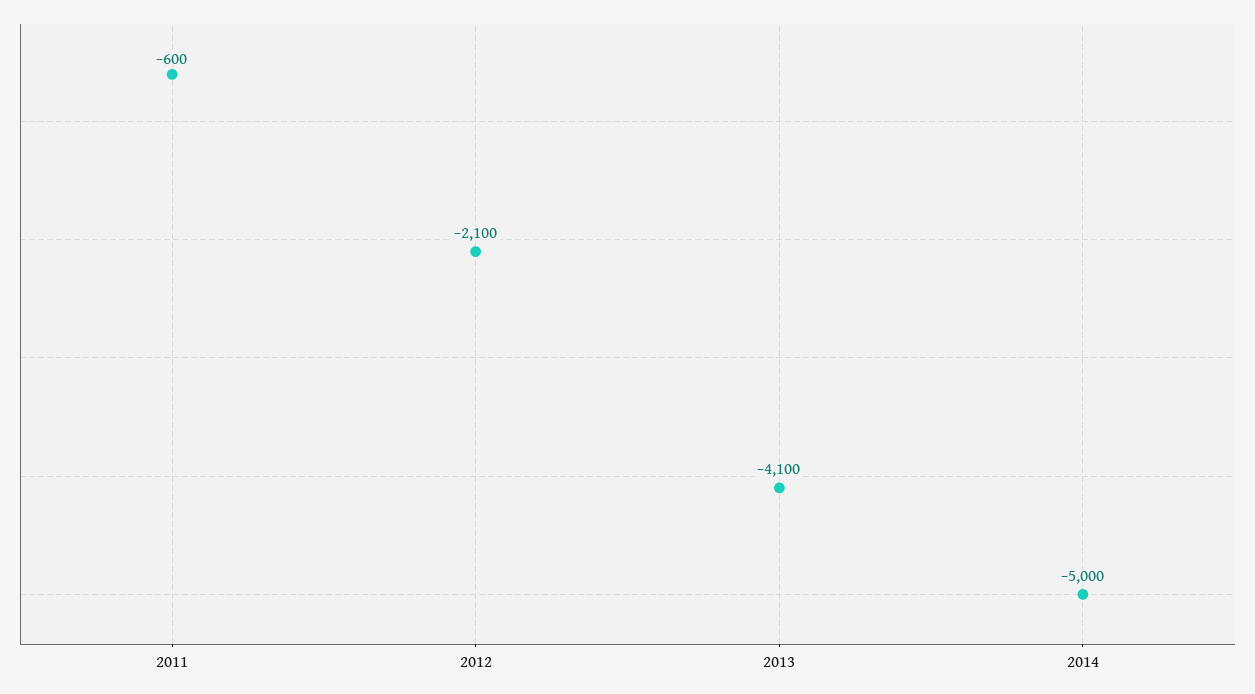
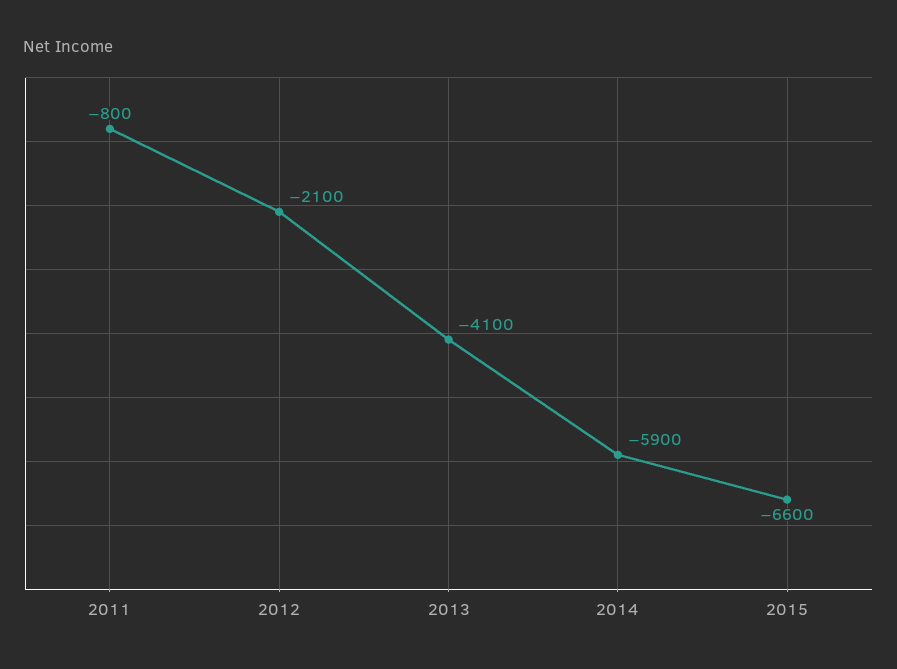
2011: -600 -> -800
2014: -5000 -> -5900
2015: none -> -6600

